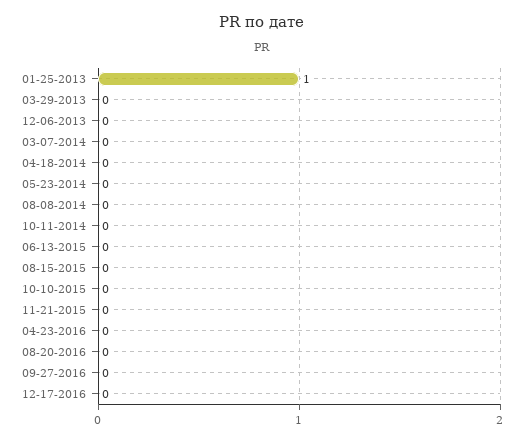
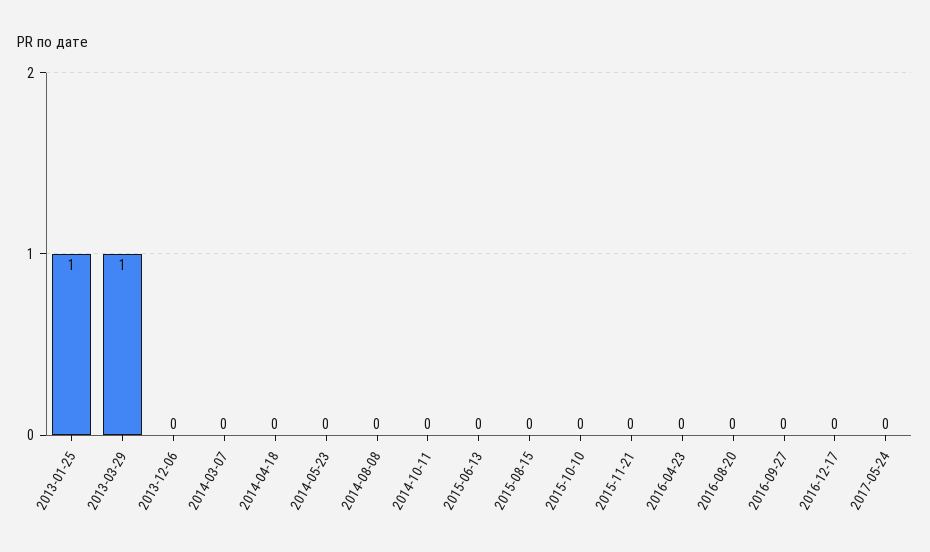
03-29-2013: 0 -> 1
2017-05-24: none -> 0

